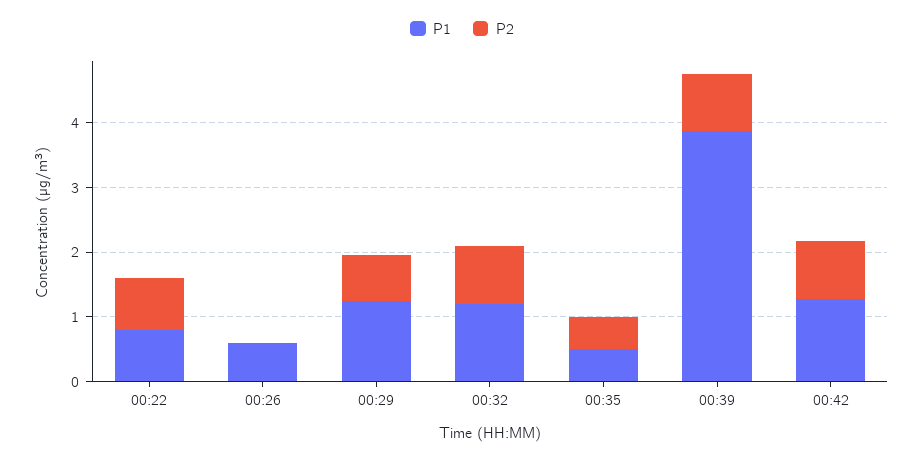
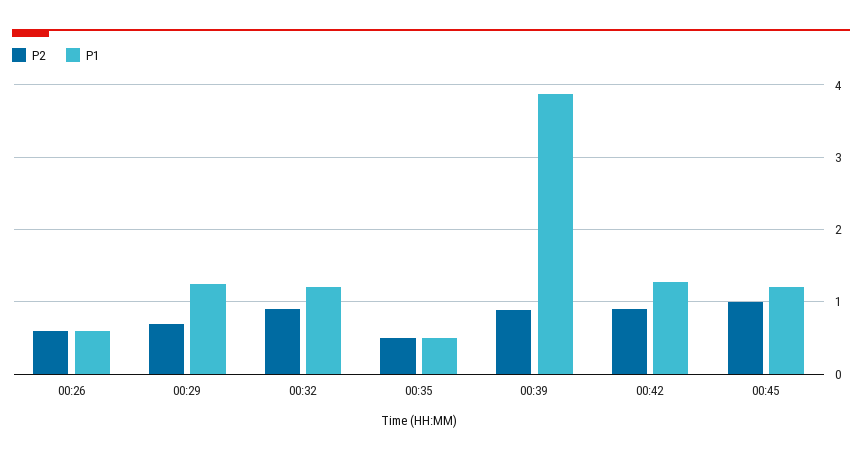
P1, 00:22: 0.8 -> none
P2, 00:22: 0.8 -> none
P2, 00:26: 0 -> 0.6
P2, 00:45: none -> 1
P1, 00:45: none -> 1.2

